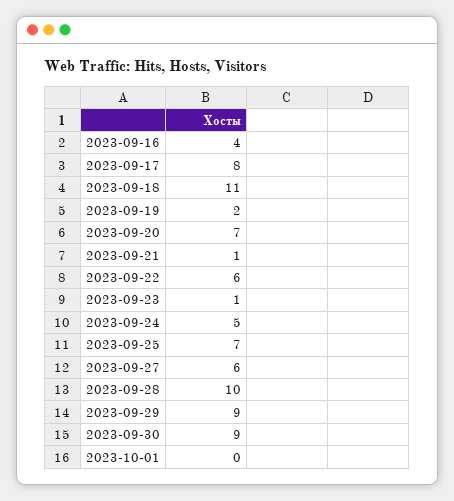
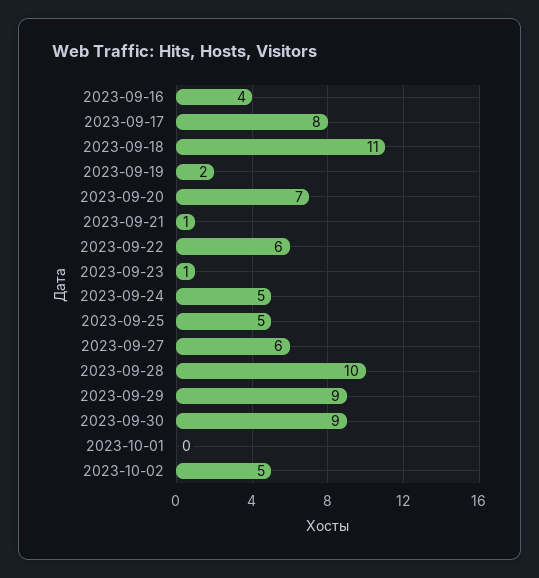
2023-09-25: 7 -> 5
2023-10-02: none -> 5

